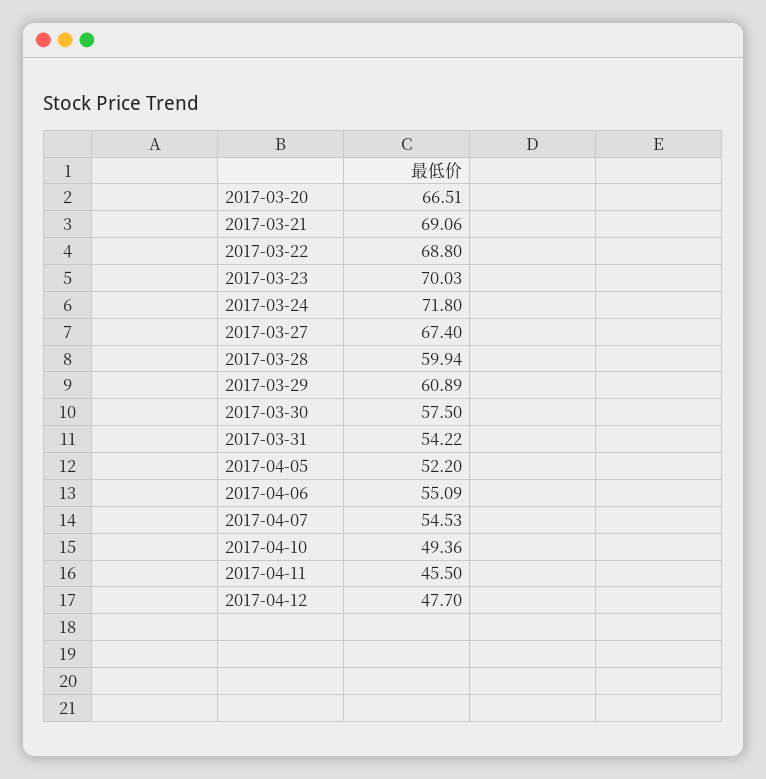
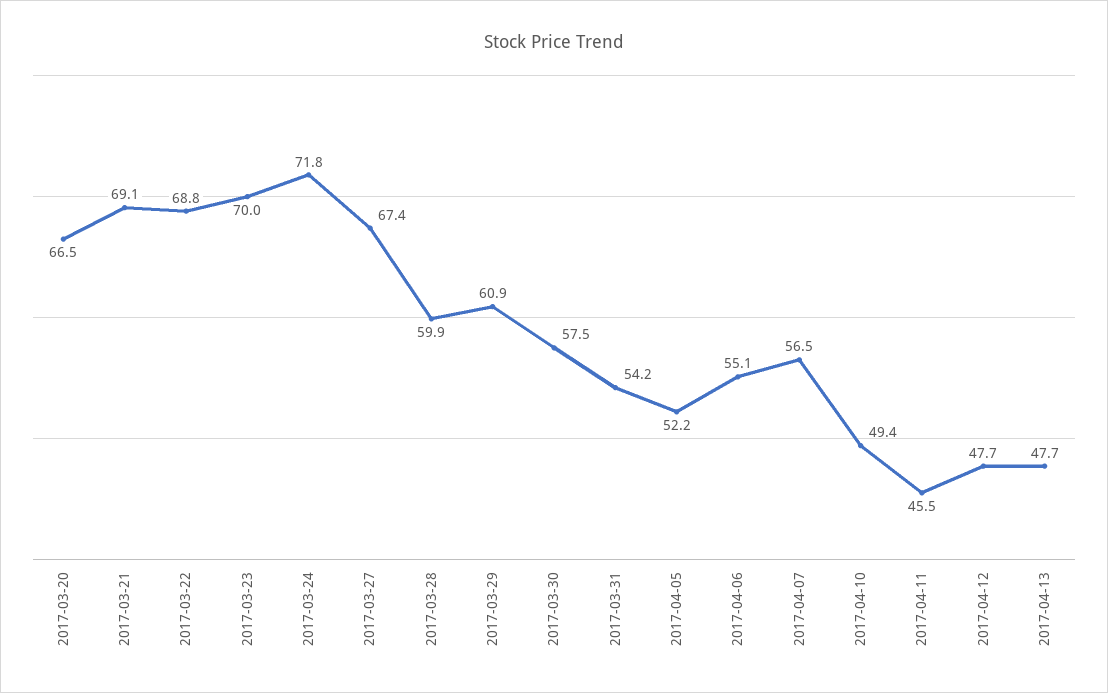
2017-04-07: 54.53 -> 56.5
2017-04-13: none -> 47.7

